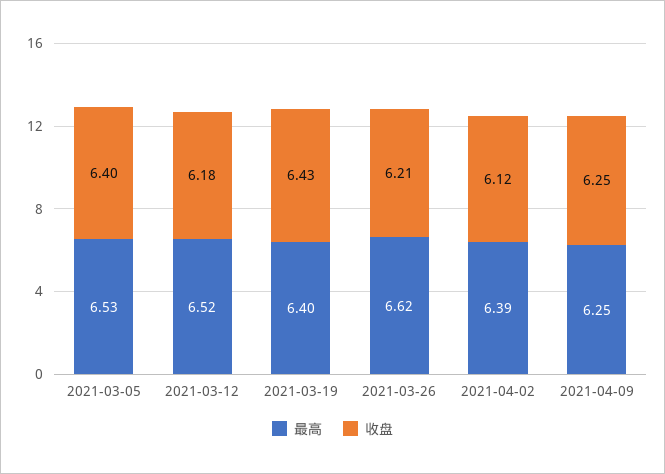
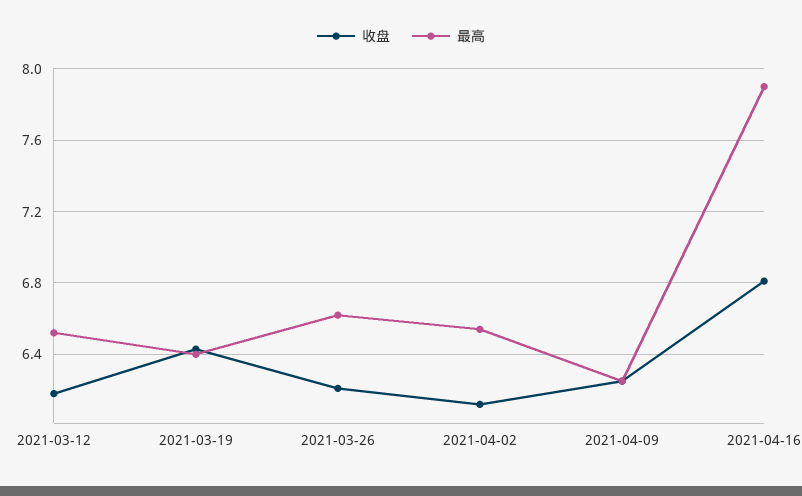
最高, 2021-03-05: 6.53 -> none
收盘, 2021-03-05: 6.4 -> none
最高, 2021-04-02: 6.39 -> 6.55
收盘, 2021-04-16: none -> 6.8
最高, 2021-04-16: none -> 7.9

